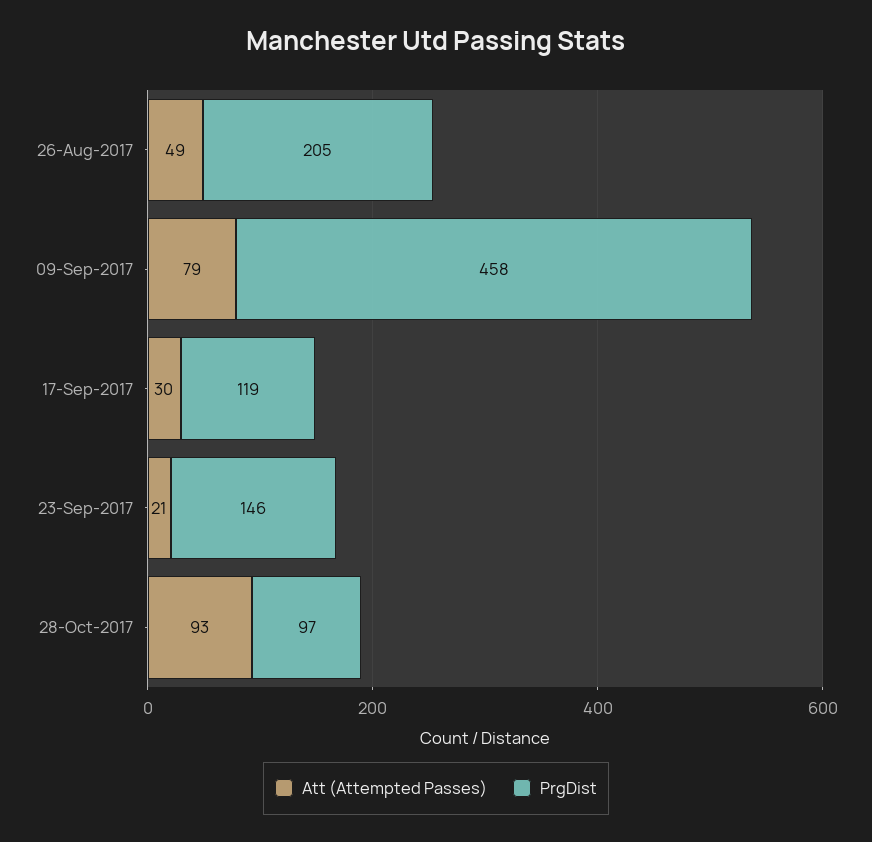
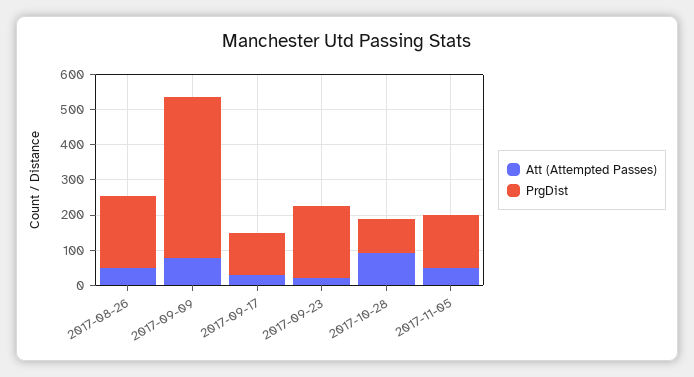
PrgDist, 23-Sep-2017: 146 -> 200
Att (Attempted Passes), 2017-11-05: none -> 50
PrgDist, 2017-11-05: none -> 150

